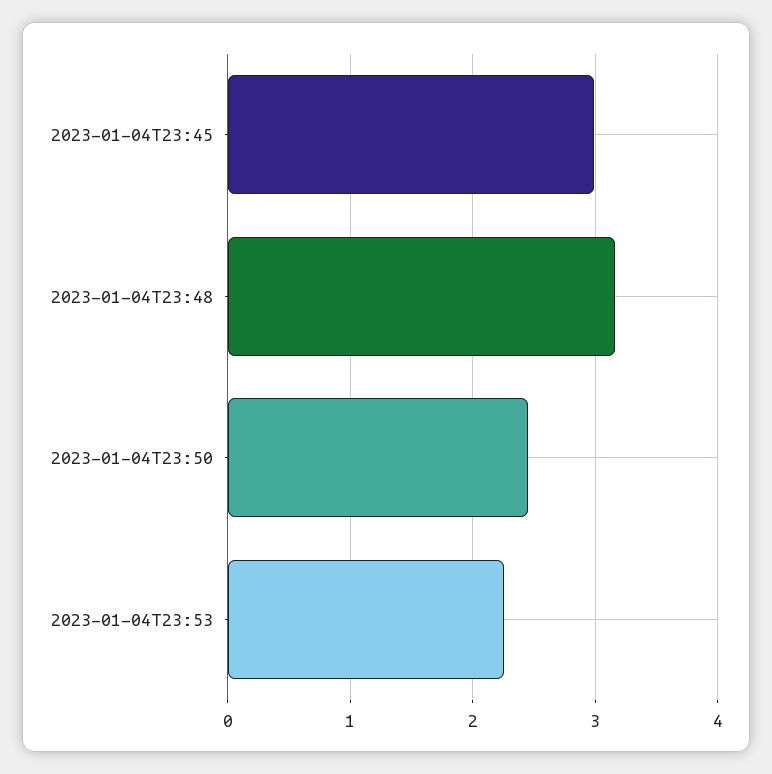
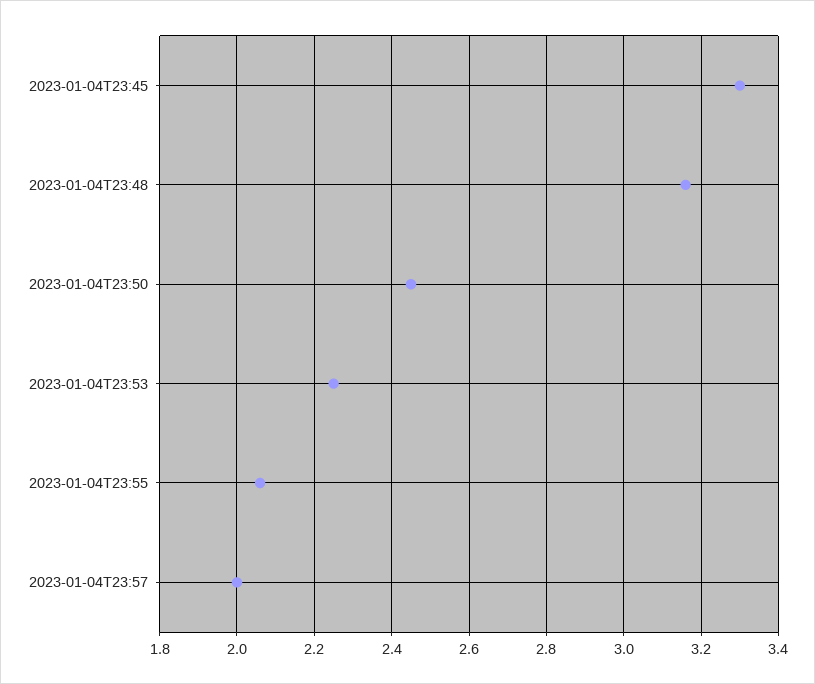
2023-01-04T23:45: 3 -> 3.3
2023-01-04T23:55: none -> 2.05
2023-01-04T23:57: none -> 2

